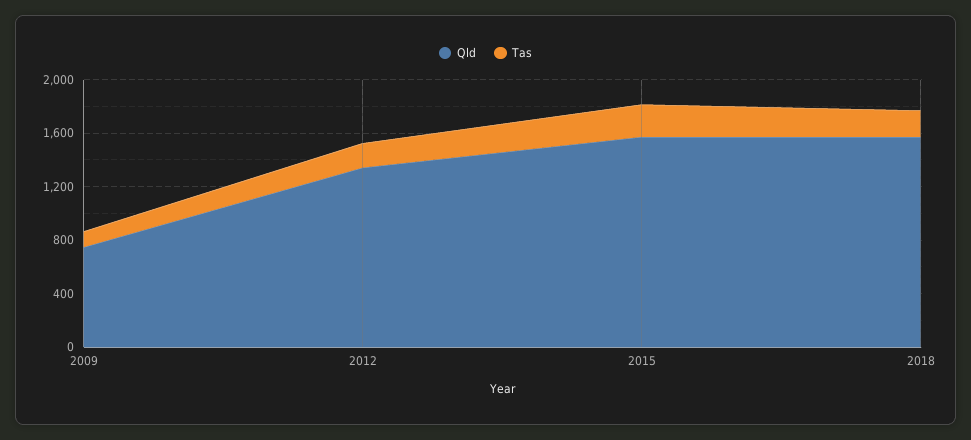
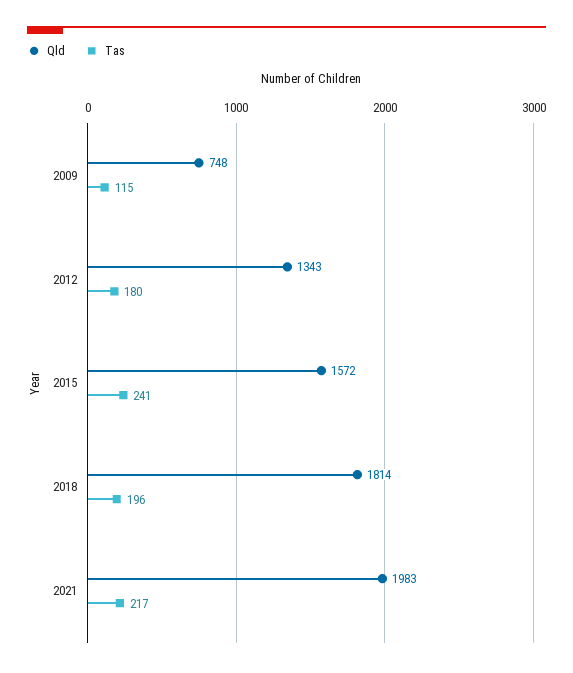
Qld, 2018: 1600 -> 1814
Qld, 2021: none -> 1983
Tas, 2021: none -> 217

